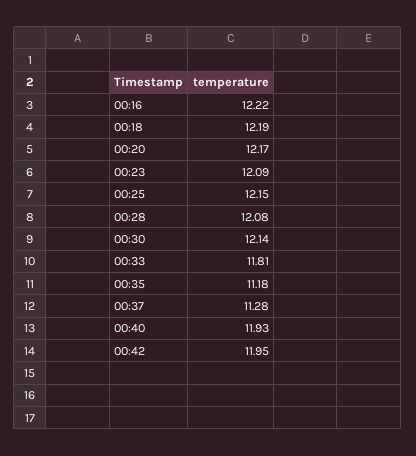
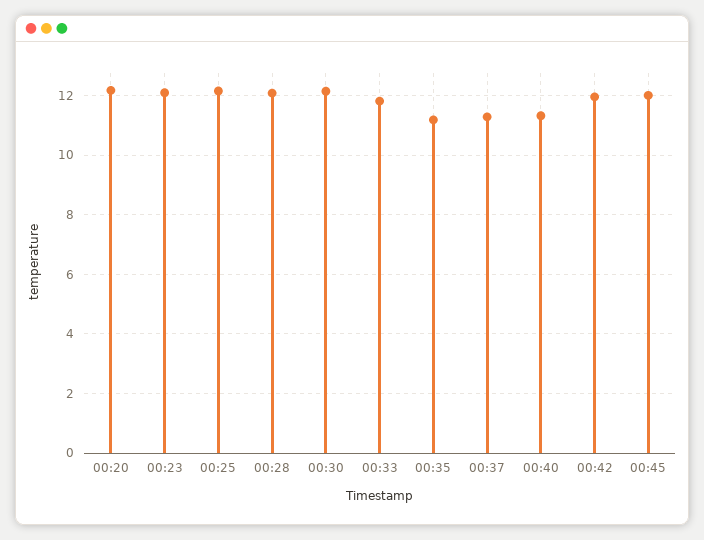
00:16: 12.22 -> none
00:18: 12.19 -> none
00:40: 11.93 -> 11.25
00:45: none -> 12

